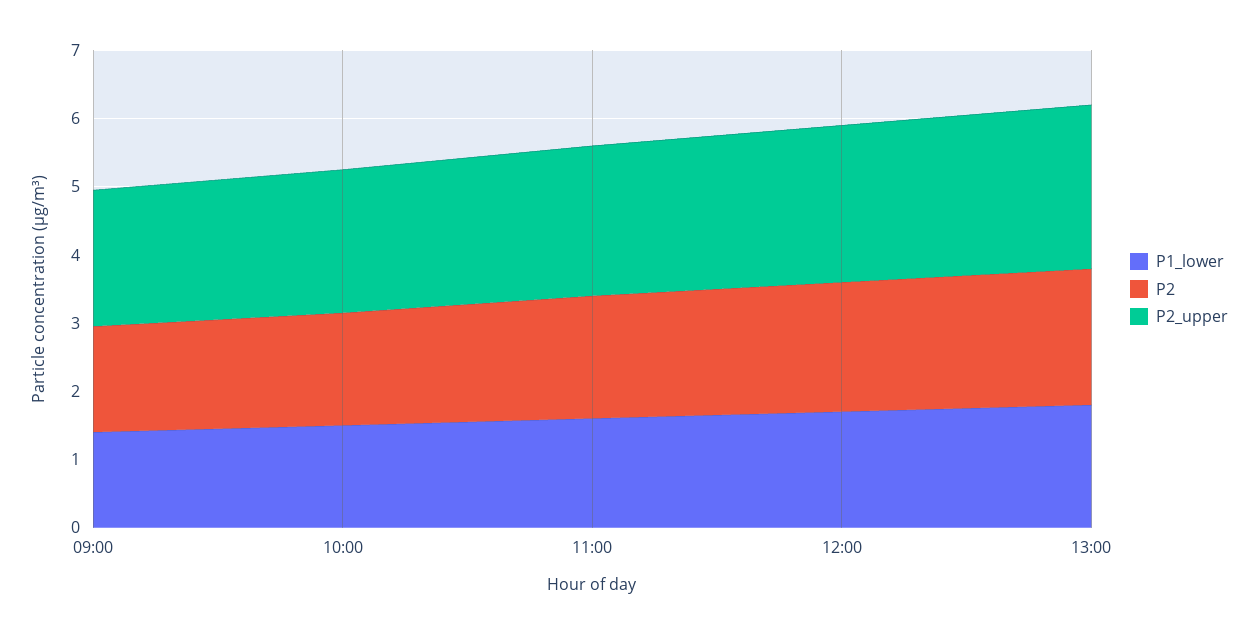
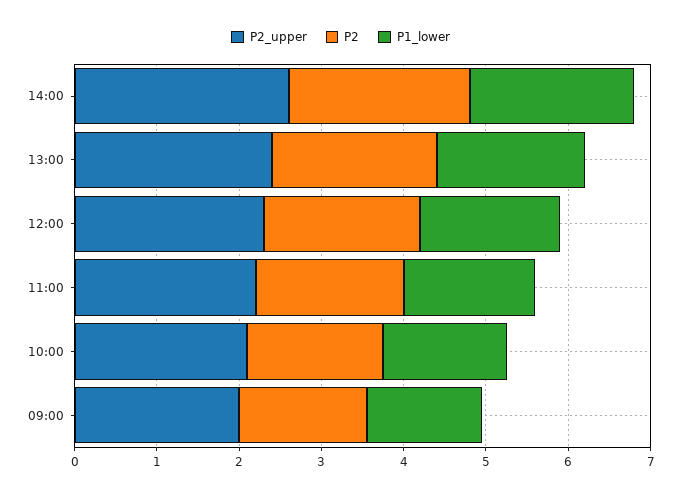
P2_upper, 14:00: none -> 2.6
P2, 14:00: none -> 2.2
P1_lower, 14:00: none -> 2

